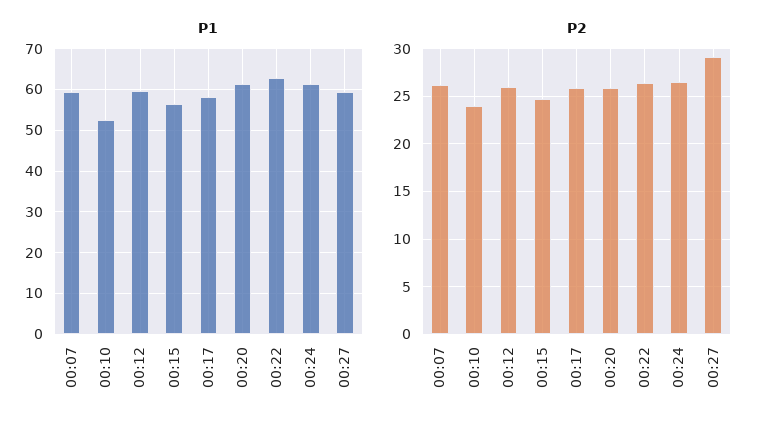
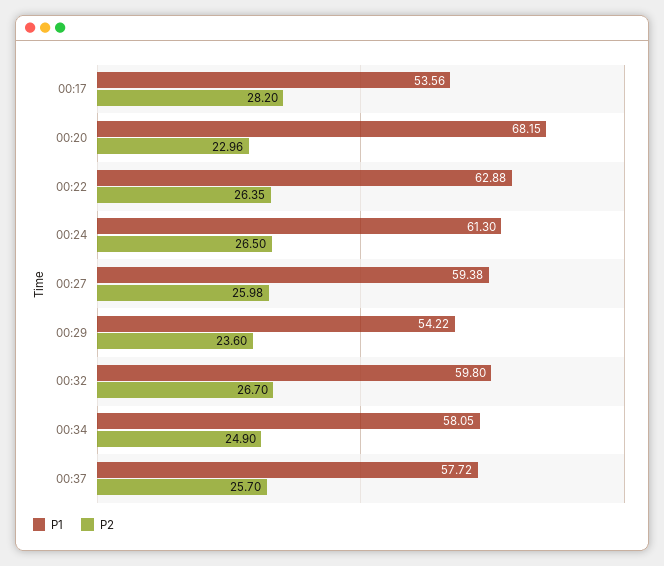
P1, 00:07: 60 -> none
P1, 00:10: 52 -> none
P1, 00:12: 60 -> none
P1, 00:15: 56 -> none
P1, 00:17: 58 -> 53.56
P1, 00:20: 62 -> 68.15
P2, 00:07: 26 -> none
P2, 00:10: 24 -> none
P2, 00:12: 26 -> none
P2, 00:15: 25 -> none
P2, 00:17: 26 -> 28.2
P2, 00:20: 26 -> 22.96
P2, 00:27: 29 -> 25.98
P1, 00:29: none -> 54.22
P2, 00:29: none -> 23.6
P1, 00:32: none -> 59.8
P2, 00:32: none -> 26.7
P1, 00:34: none -> 58.05
P2, 00:34: none -> 24.9
P1, 00:37: none -> 57.72
P2, 00:37: none -> 25.7

